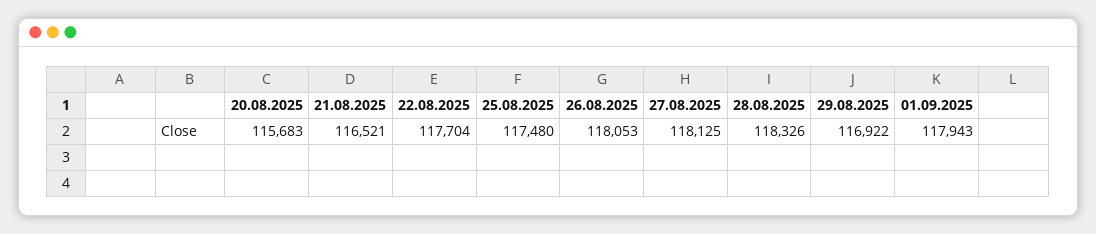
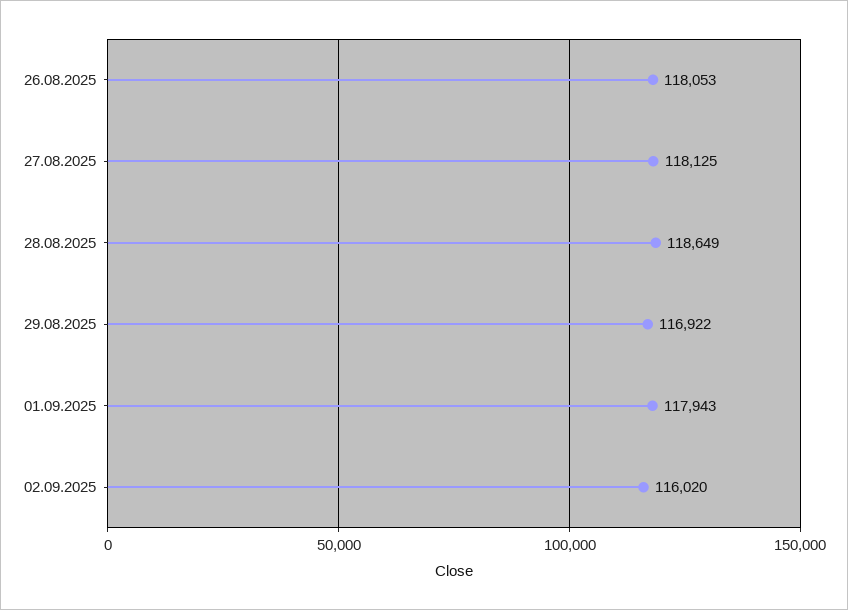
20.08.2025: 115683 -> none
21.08.2025: 116521 -> none
22.08.2025: 117704 -> none
25.08.2025: 117480 -> none
28.08.2025: 118326 -> 118649
02.09.2025: none -> 116020

